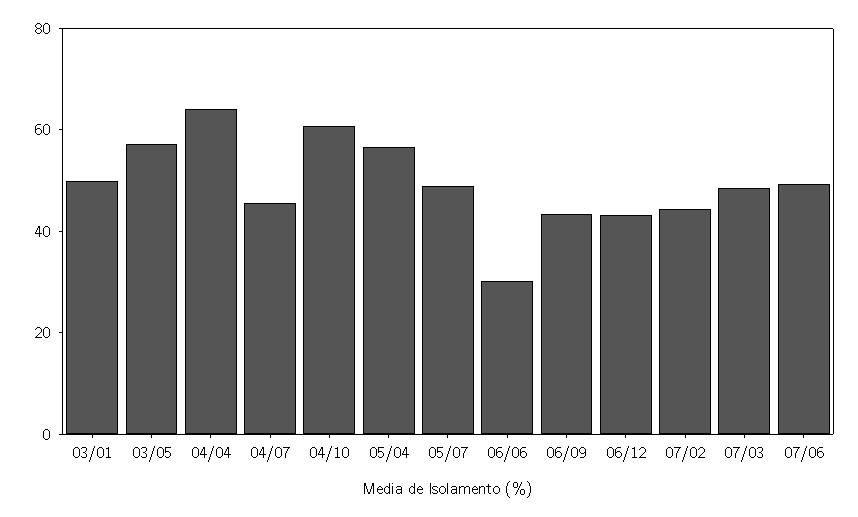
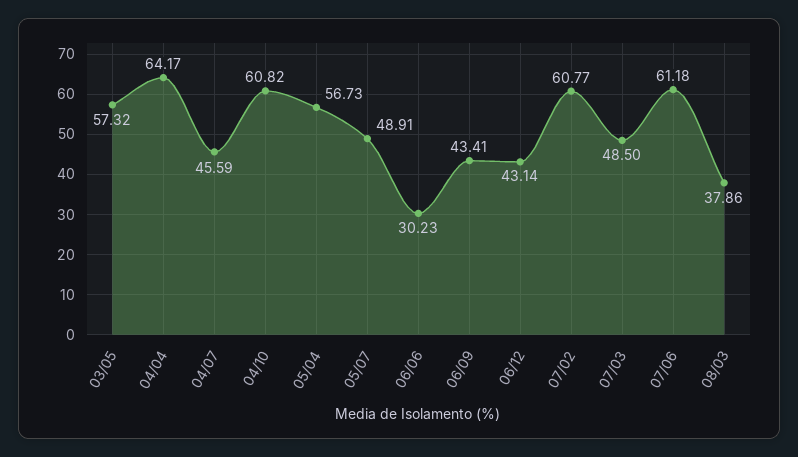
03/01: 50 -> none
07/02: 45 -> 60.77
07/06: 50 -> 61.18
08/03: none -> 37.86

